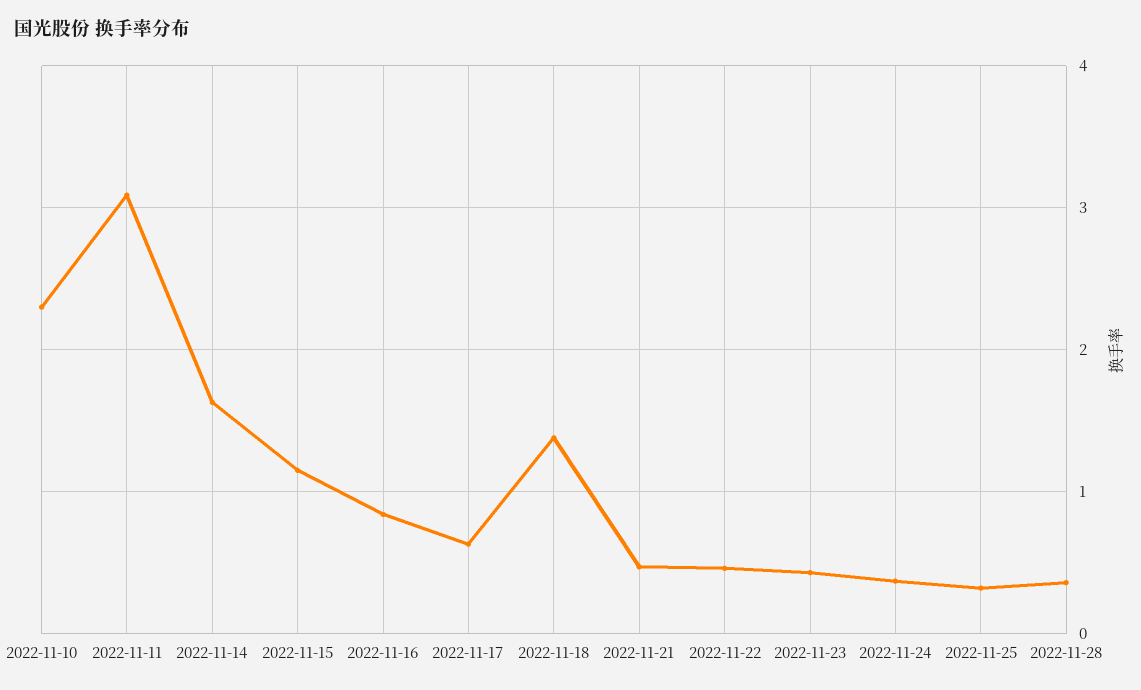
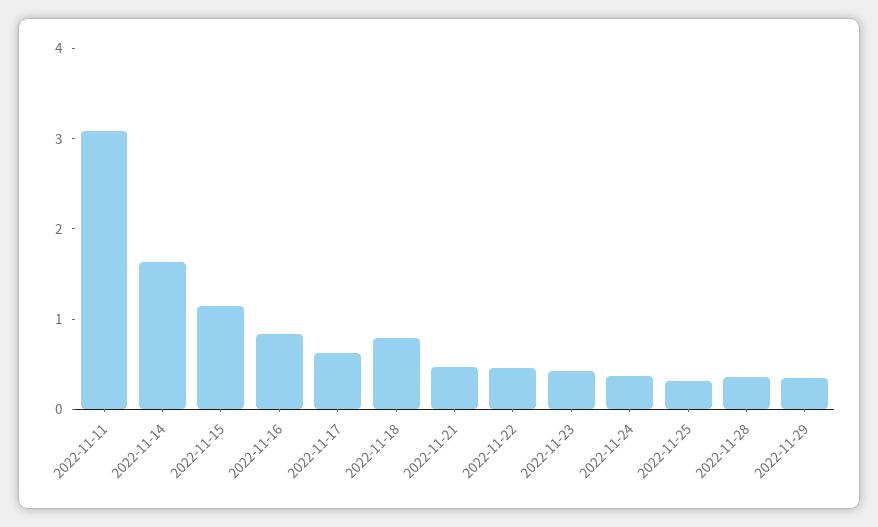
2022-11-10: 2.3 -> none
2022-11-18: 1.4 -> 0.8
2022-11-29: none -> 0.4

